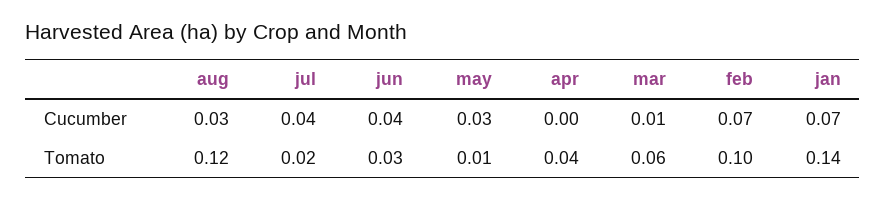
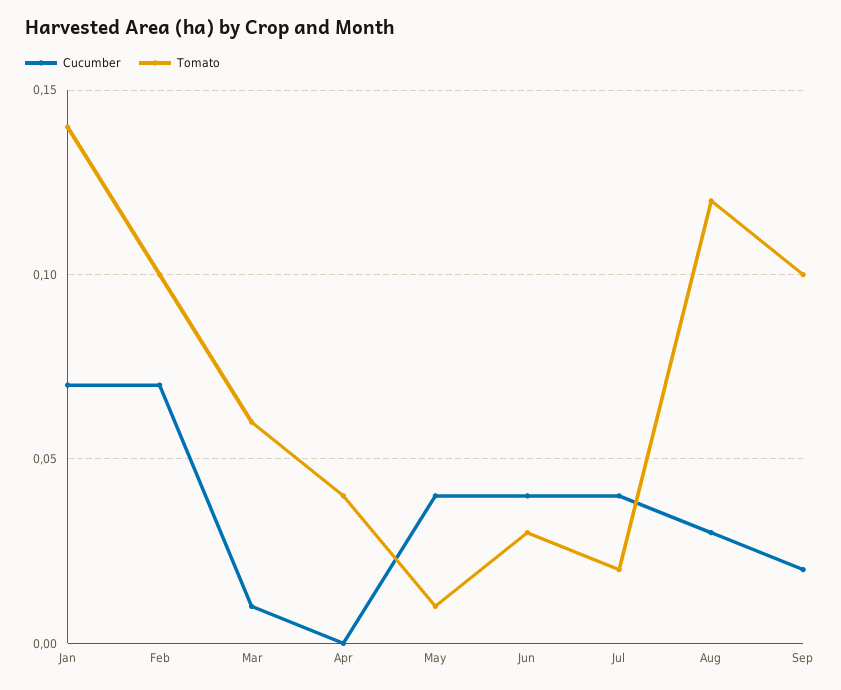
Cucumber, may: 0.03 -> 0.04
Cucumber, Sep: none -> 0.02
Tomato, Sep: none -> 0.1

